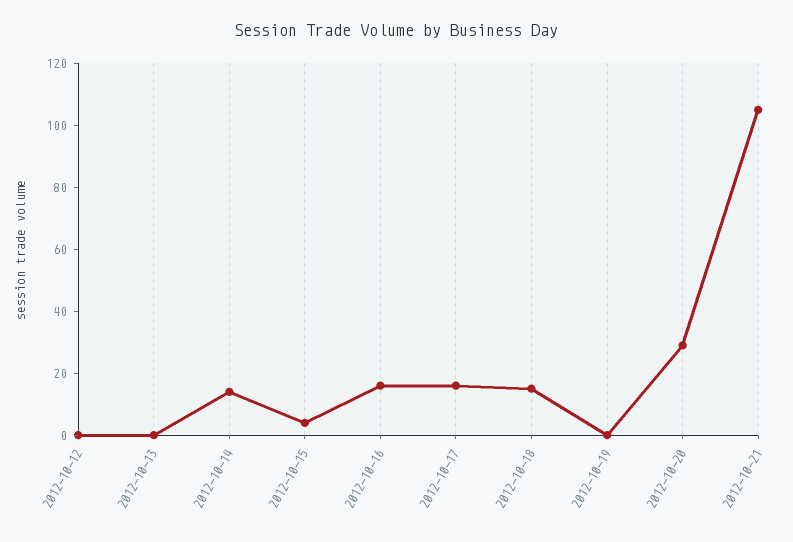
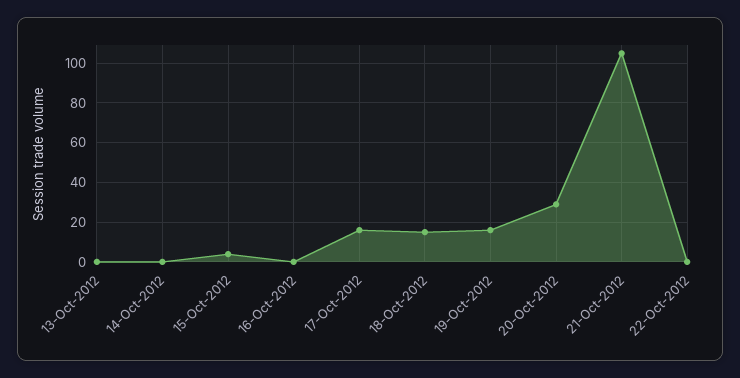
2012-10-12: 0 -> none
2012-10-14: 15 -> 0
2012-10-16: 15 -> 0
2012-10-19: 0 -> 15
22-Oct-2012: none -> 0

